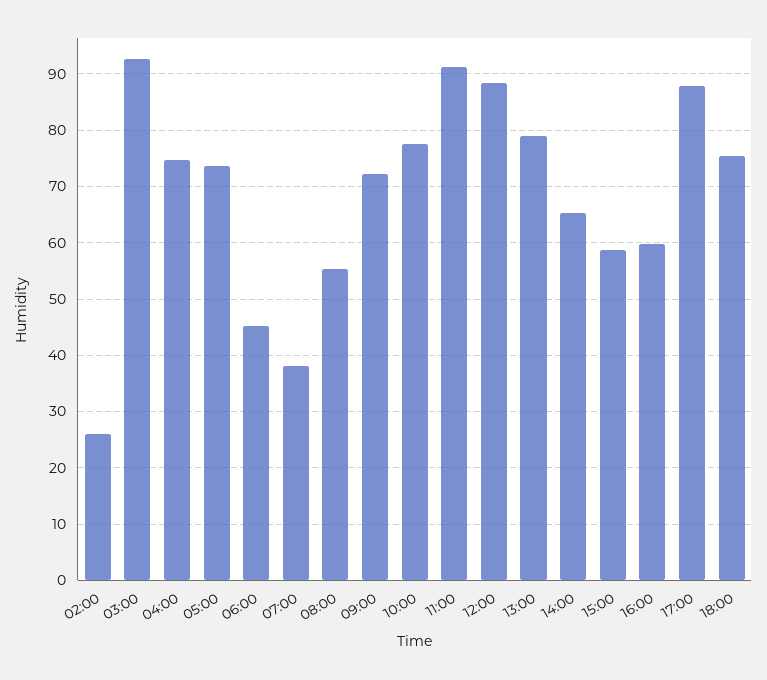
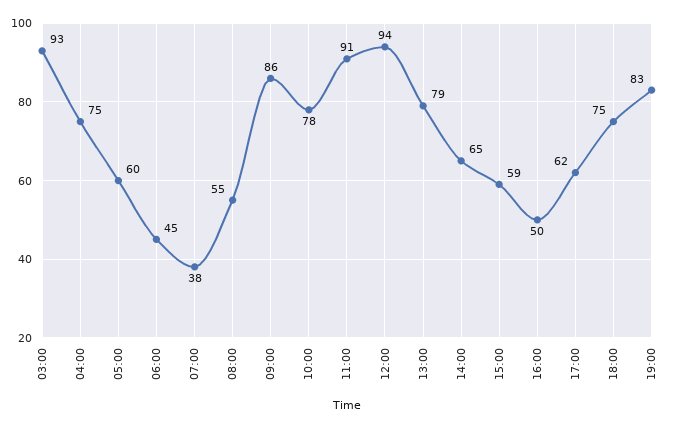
02:00: 26 -> none
05:00: 74 -> 60
09:00: 72 -> 86
12:00: 88 -> 94
16:00: 60 -> 50
17:00: 88 -> 62
19:00: none -> 83

